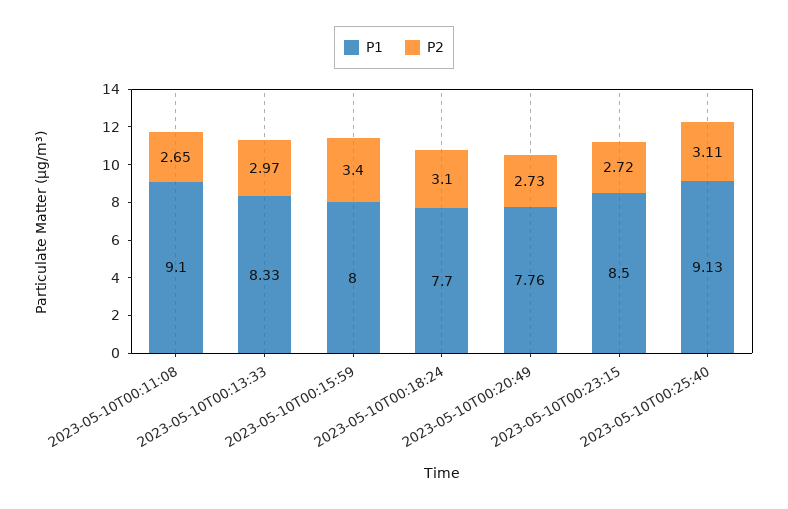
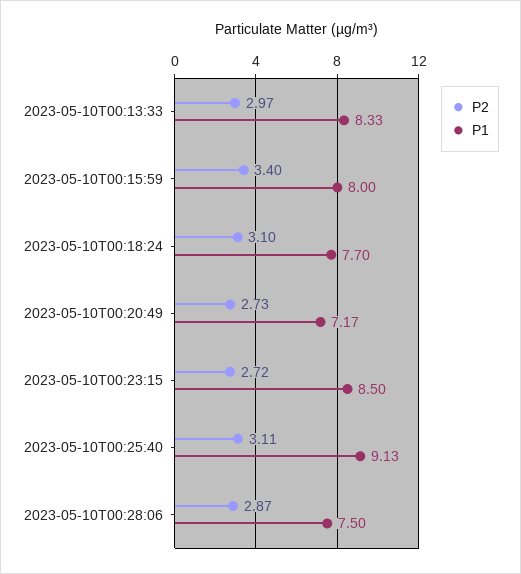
P1, 2023-05-10T00:11:08: 9.1 -> none
P2, 2023-05-10T00:11:08: 2.65 -> none
P1, 2023-05-10T00:20:49: 7.76 -> 7.17
P2, 2023-05-10T00:28:06: none -> 2.87
P1, 2023-05-10T00:28:06: none -> 7.5

